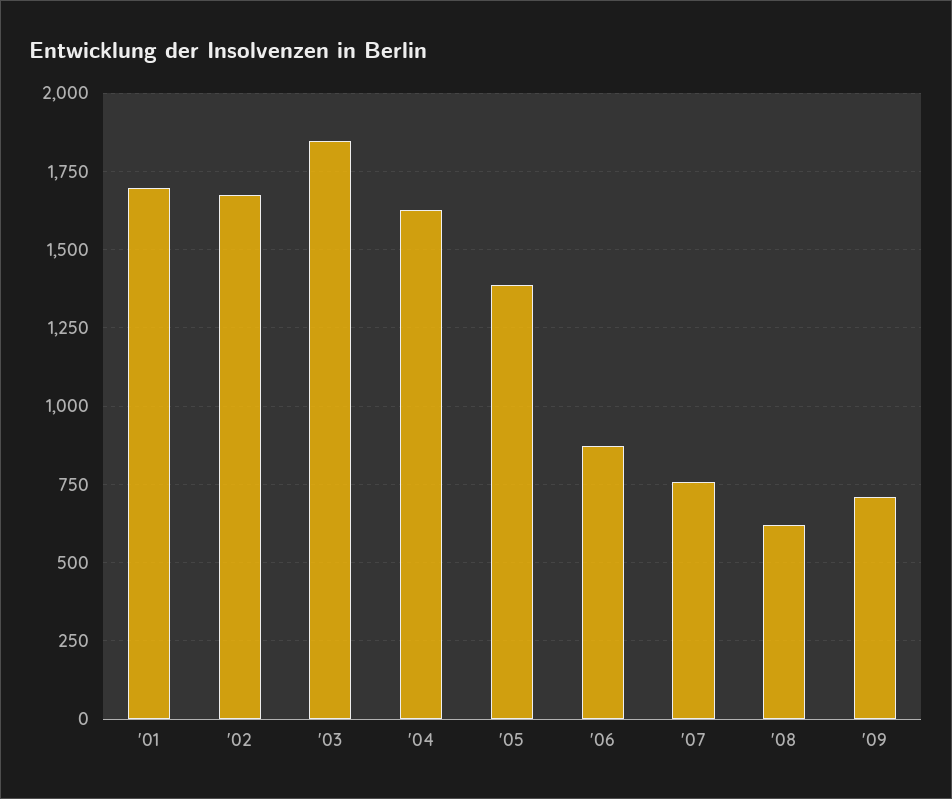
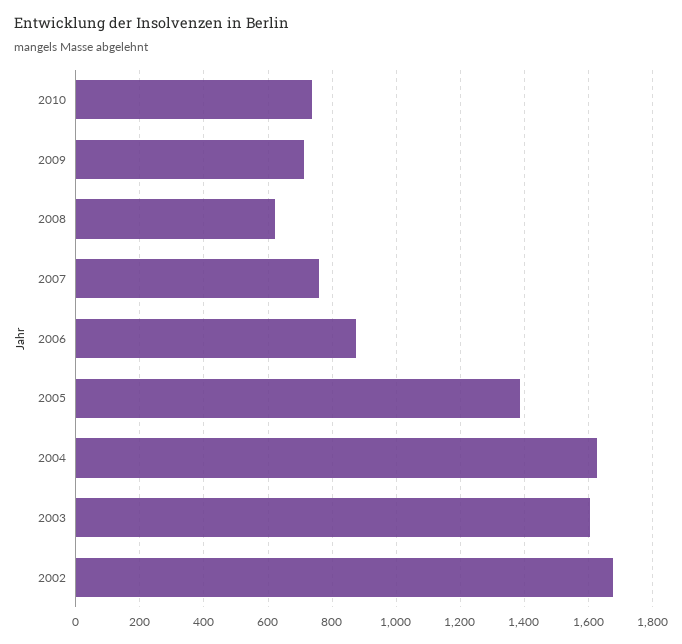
'01: 1700 -> none
'03: 1850 -> 1600
2010: none -> 740

